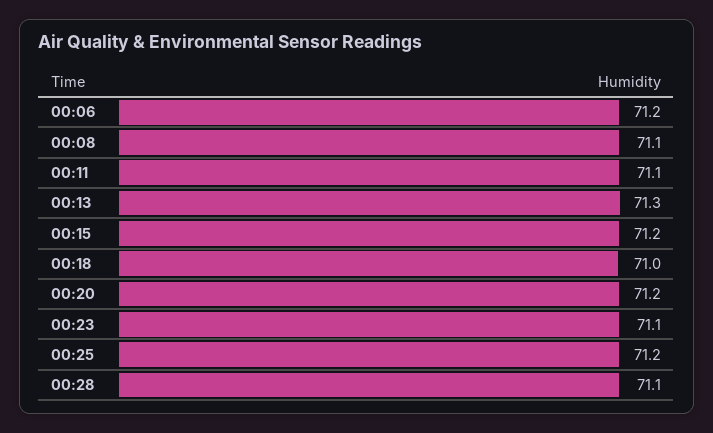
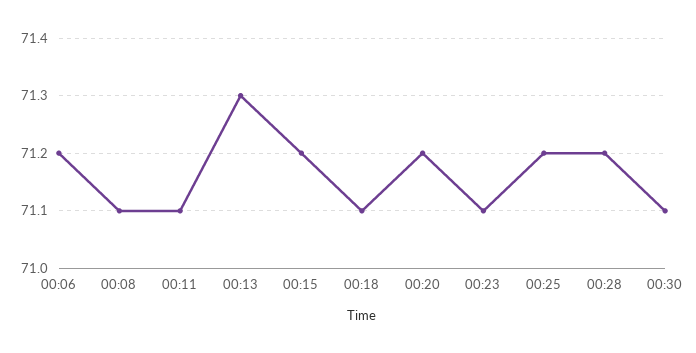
00:18: 71 -> 71.1
00:28: 71.1 -> 71.2
00:30: none -> 71.1

